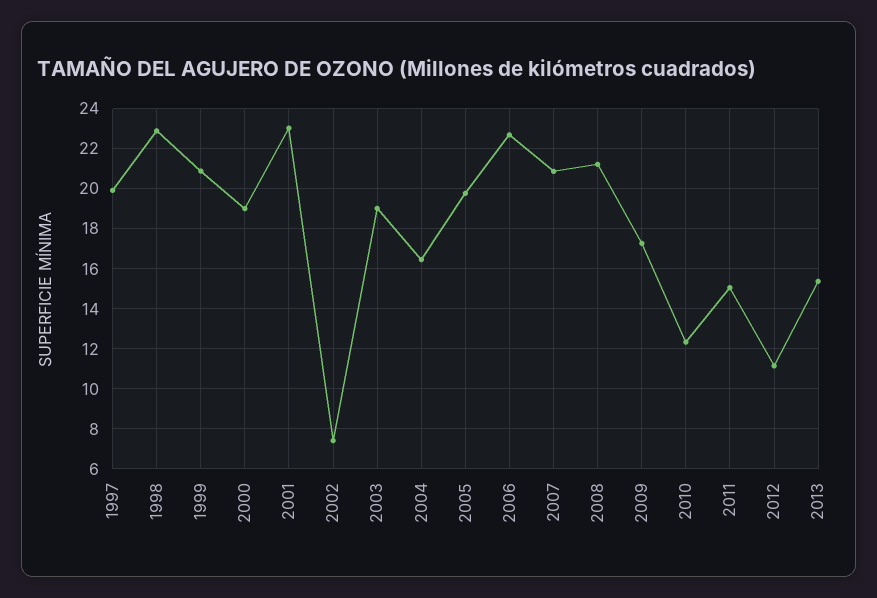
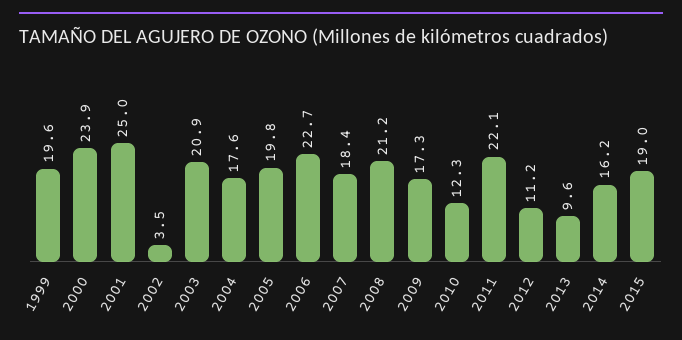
1997: 20 -> none
1998: 23 -> none
1999: 21 -> 19.6
2000: 19 -> 23.9
2001: 23 -> 25
2002: 7.5 -> 3.5
2003: 19 -> 20.9
2004: 16.5 -> 17.6
2007: 21 -> 18.4
2011: 15 -> 22.1
2013: 15.5 -> 9.6
2014: none -> 16.2
2015: none -> 19

